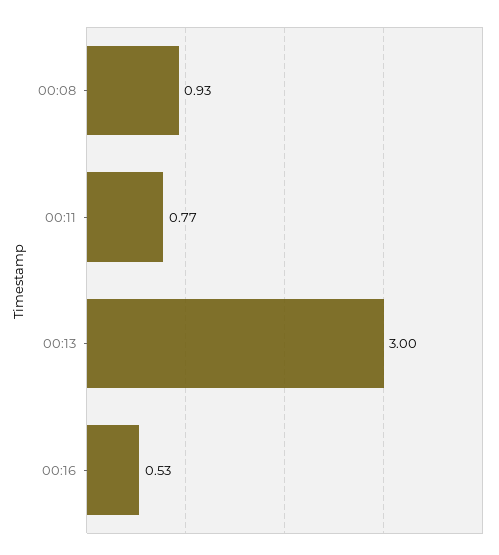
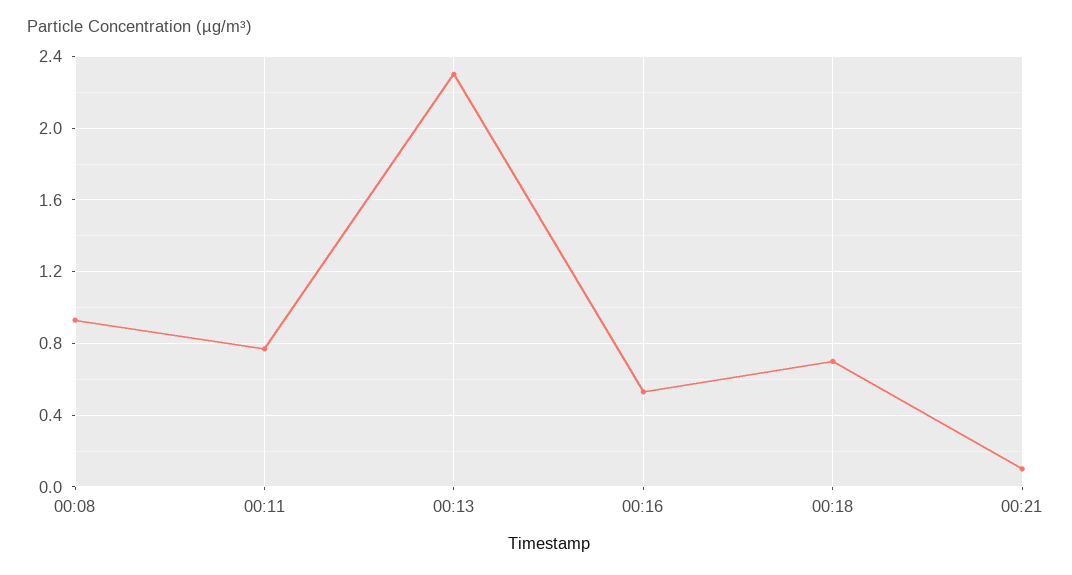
00:13: 3 -> 2.3
00:18: none -> 0.7
00:21: none -> 0.1

